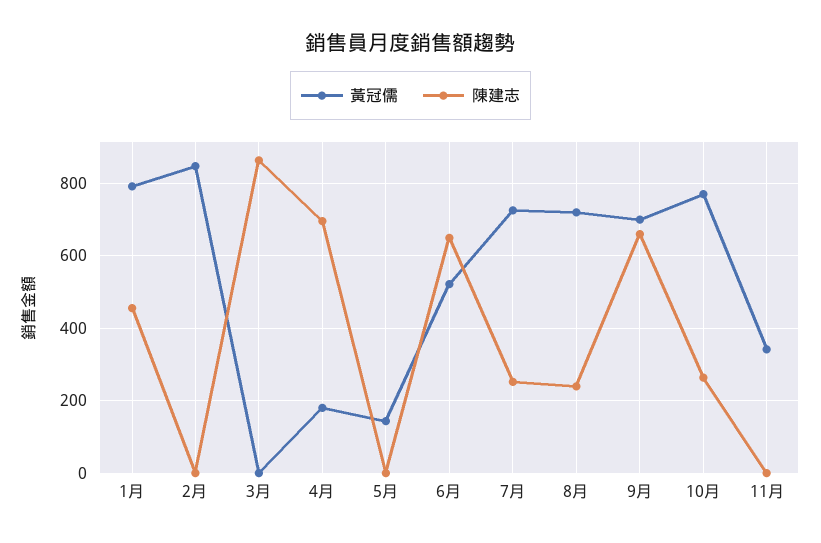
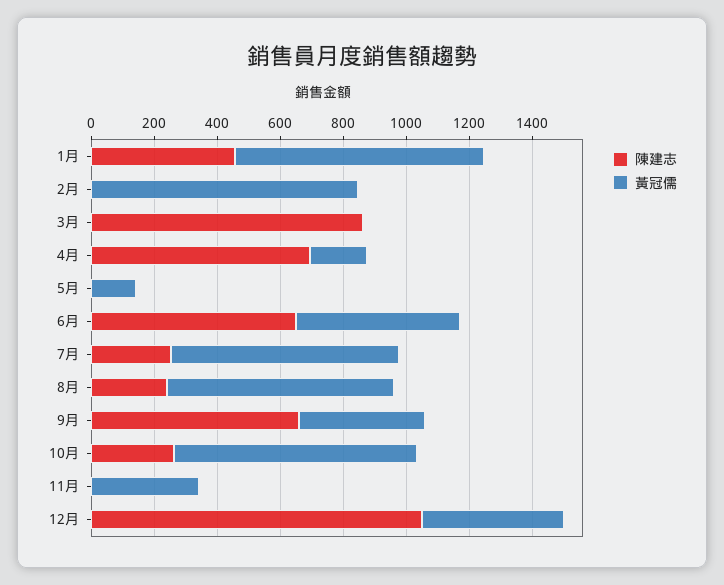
黃冠儒, 9月: 700 -> 400
陳建志, 12月: none -> 1050
黃冠儒, 12月: none -> 450

